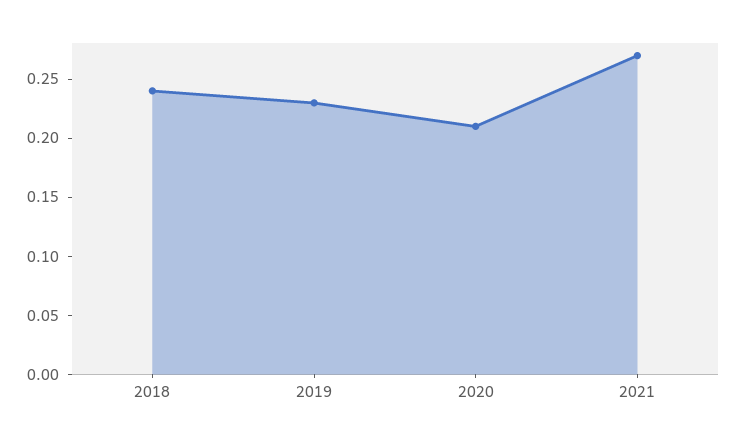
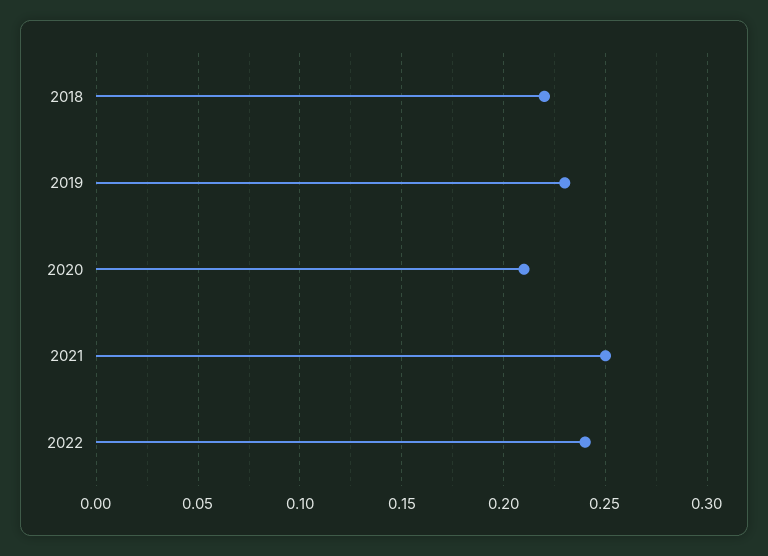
2018: 0.24 -> 0.22
2021: 0.27 -> 0.25
2022: none -> 0.24

